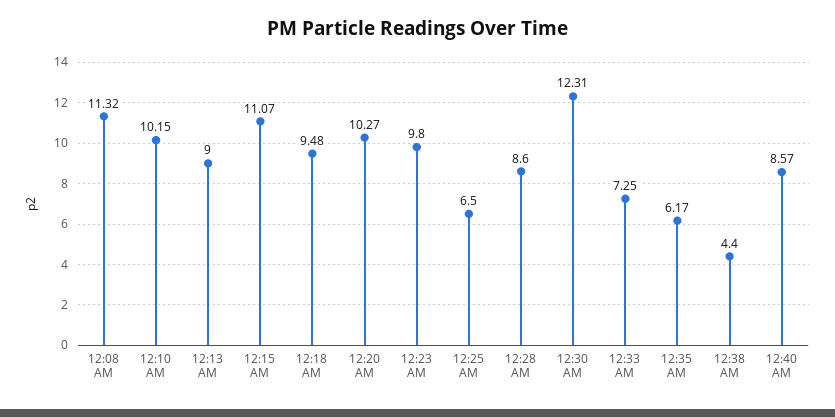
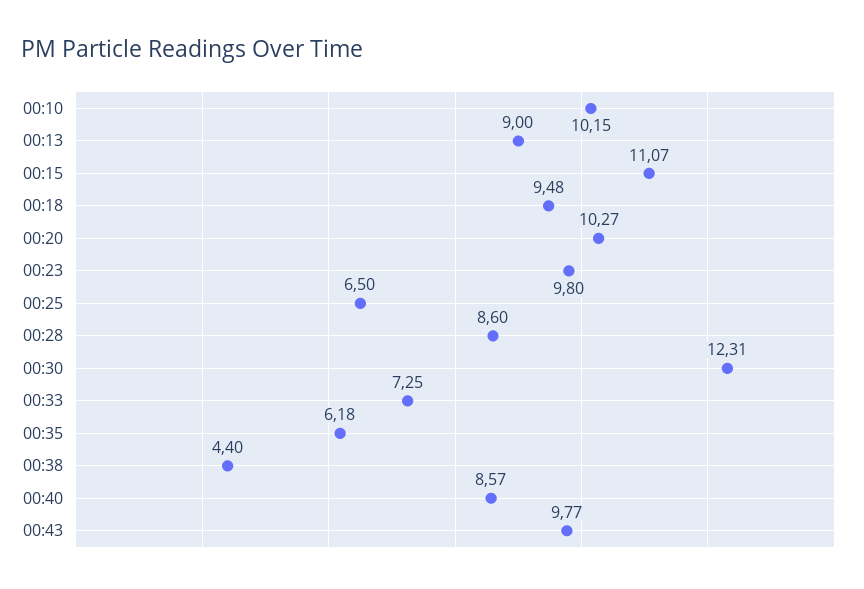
12:08 AM: 11.32 -> none
12:35 AM: 6.17 -> 6.18
00:43: none -> 9.77

